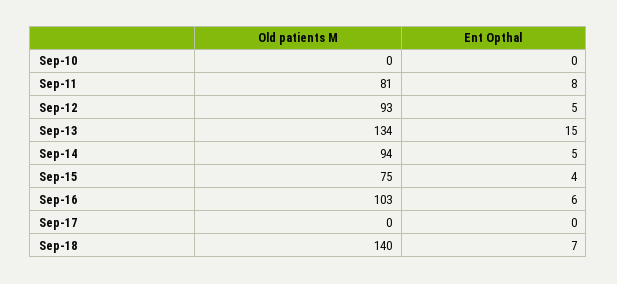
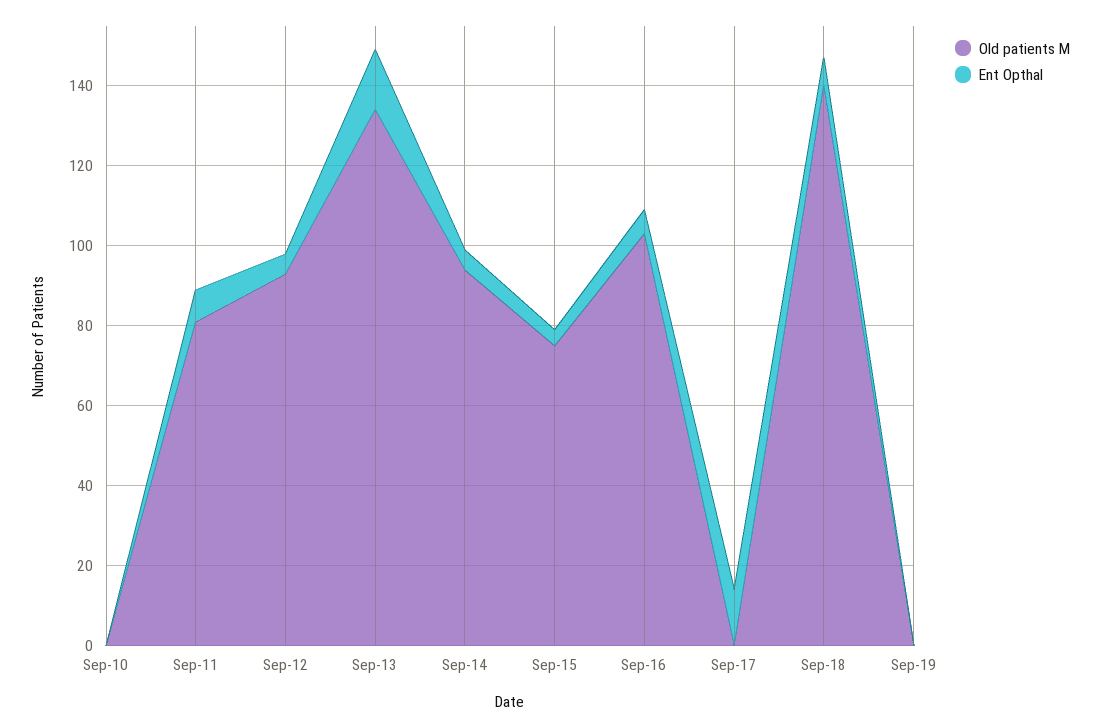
Ent Opthal, Sep-17: 0 -> 15
Old patients M, Sep-19: none -> 0
Ent Opthal, Sep-19: none -> 0

